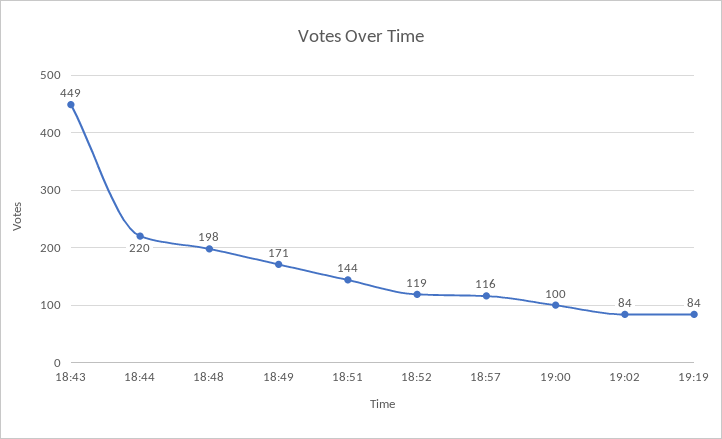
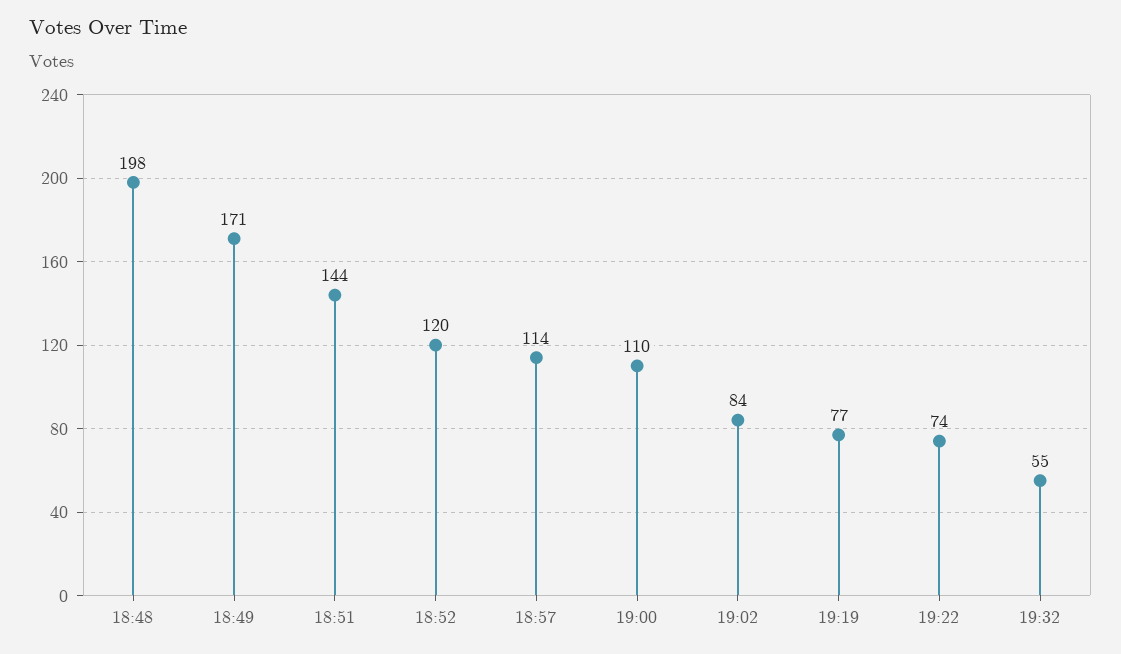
18:43: 449 -> none
18:44: 220 -> none
18:52: 119 -> 120
18:57: 116 -> 114
19:00: 100 -> 110
19:19: 84 -> 77
19:22: none -> 74
19:32: none -> 55

